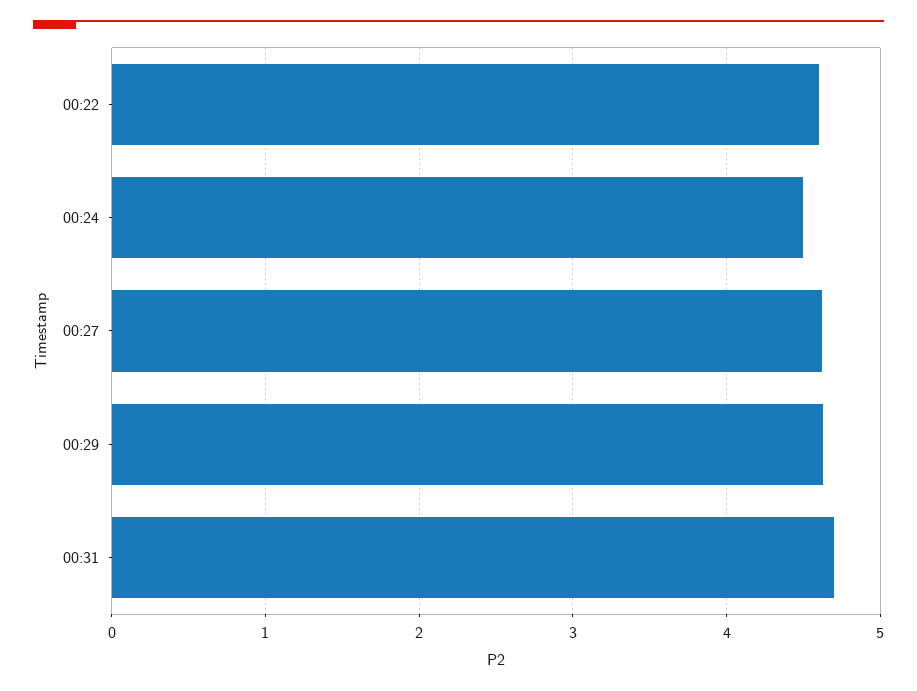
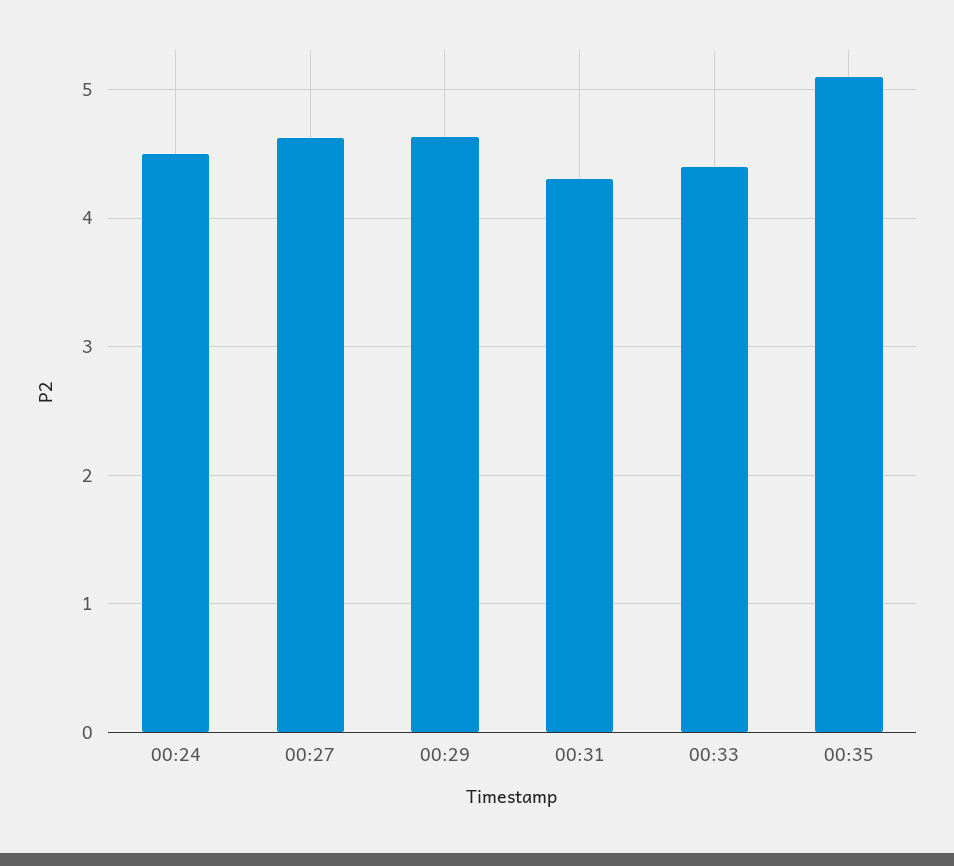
00:22: 4.6 -> none
00:31: 4.7 -> 4.3
00:33: none -> 4.4
00:35: none -> 5.1

